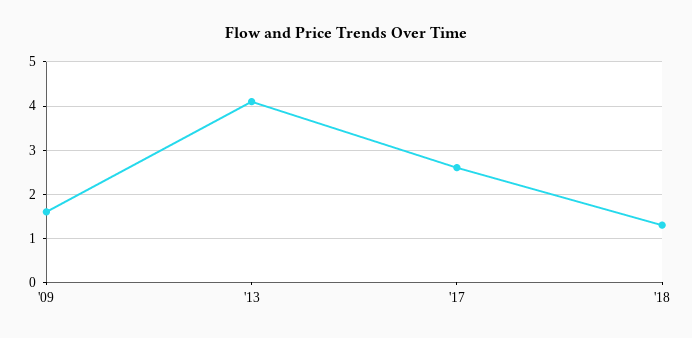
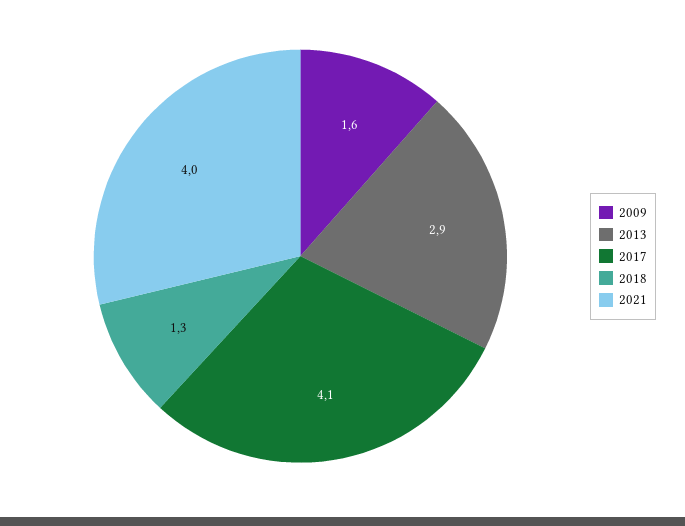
'13: 4 -> 2.9
'17: 2.5 -> 4.1
2021: none -> 4

